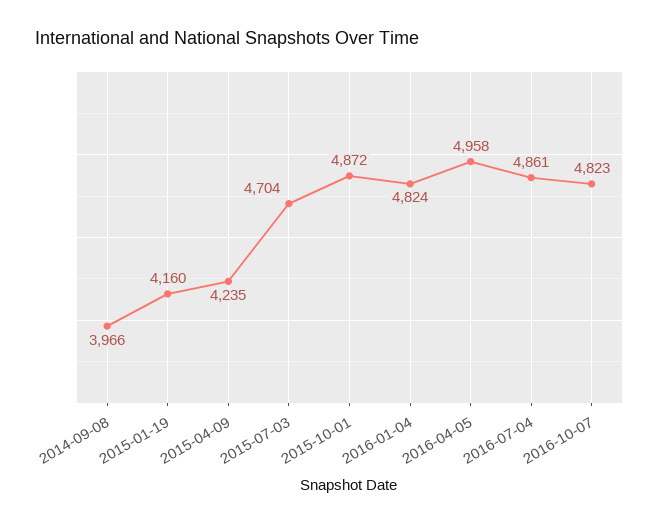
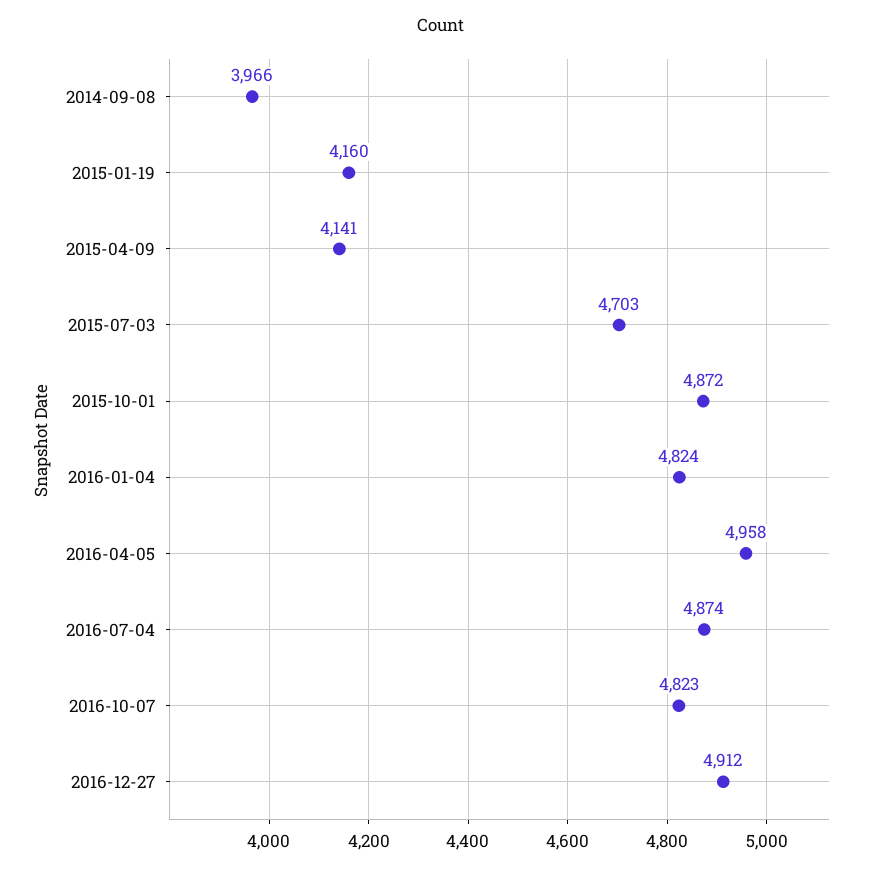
2015-04-09: 4235 -> 4141
2015-07-03: 4704 -> 4703
2016-07-04: 4861 -> 4874
2016-12-27: none -> 4912

